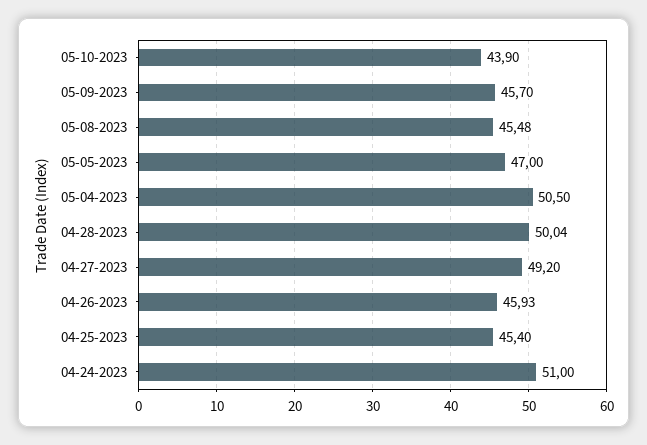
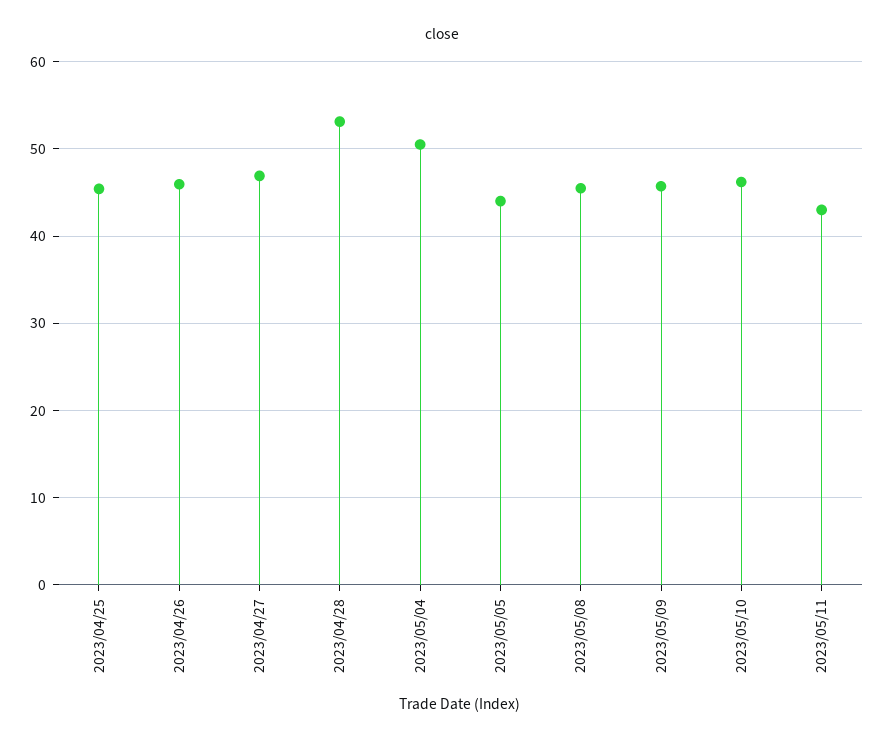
05-10-2023: 43.9 -> 46
05-05-2023: 47 -> 44
04-28-2023: 50.04 -> 53
04-27-2023: 49.2 -> 47
04-24-2023: 51 -> none
2023/05/11: none -> 43

